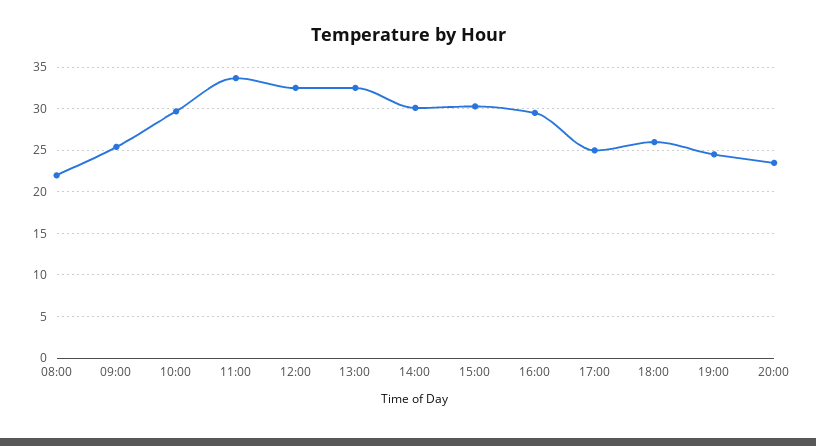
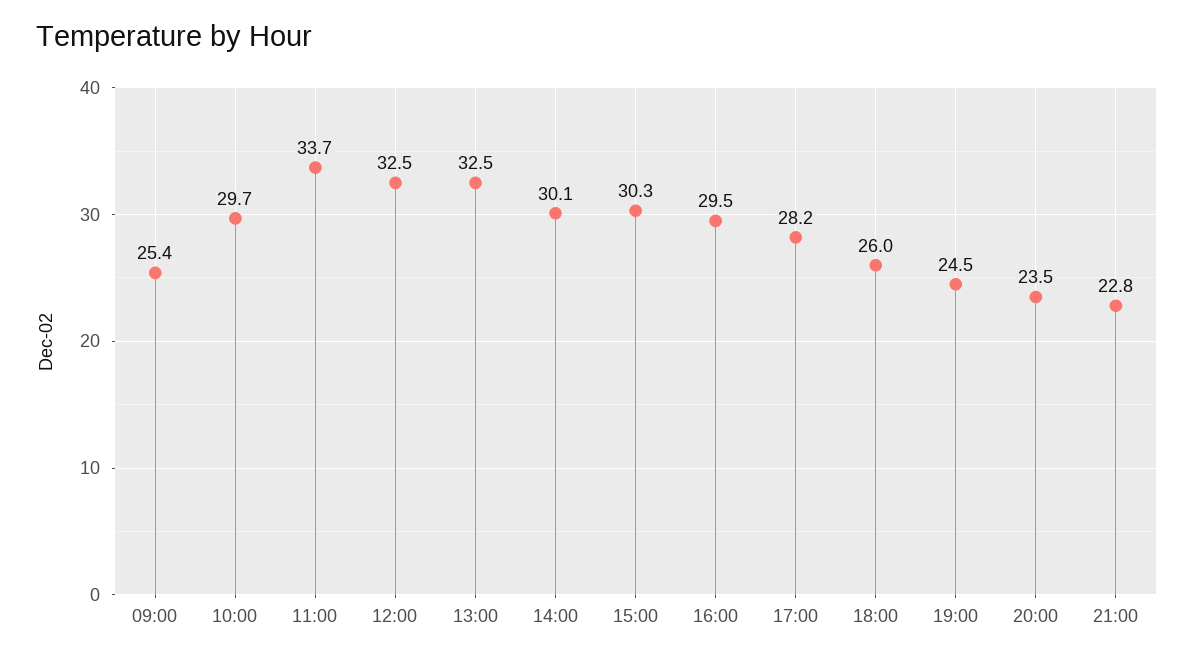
08:00: 22 -> none
17:00: 25 -> 28.2
21:00: none -> 22.8

